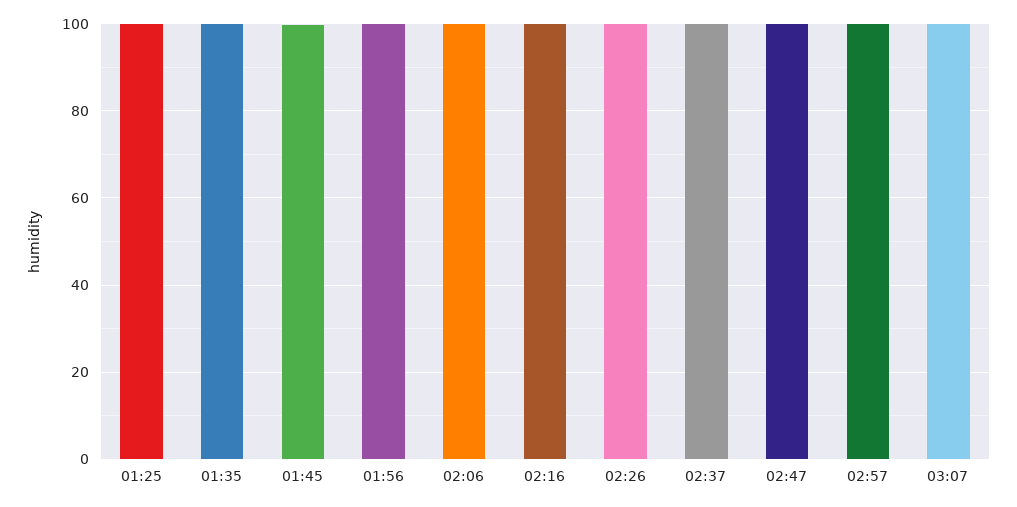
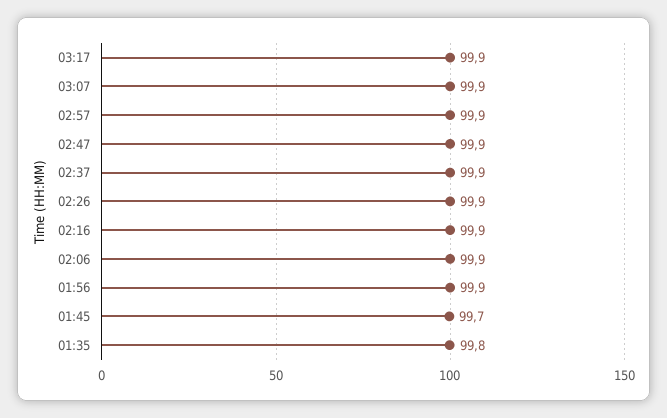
01:25: 100 -> none
03:17: none -> 99.9

